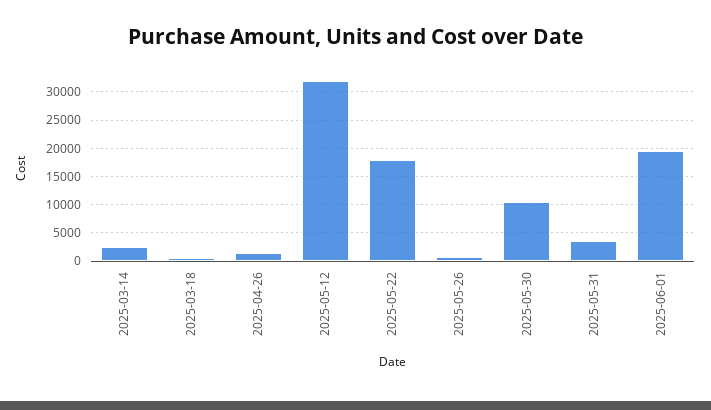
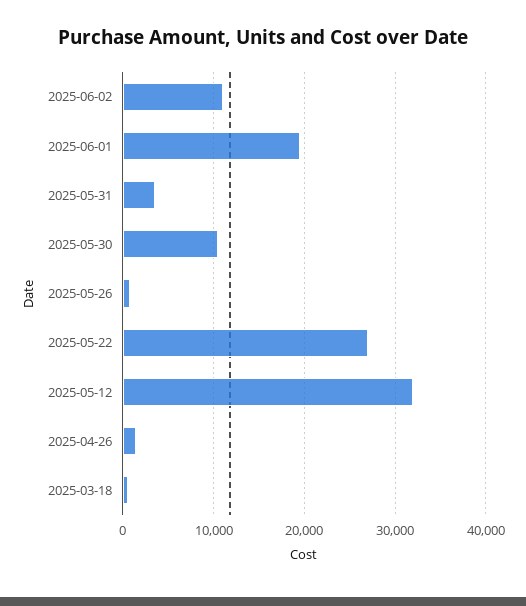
2025-03-14: 2500 -> none
2025-05-22: 17500 -> 27000
2025-06-02: none -> 11000

